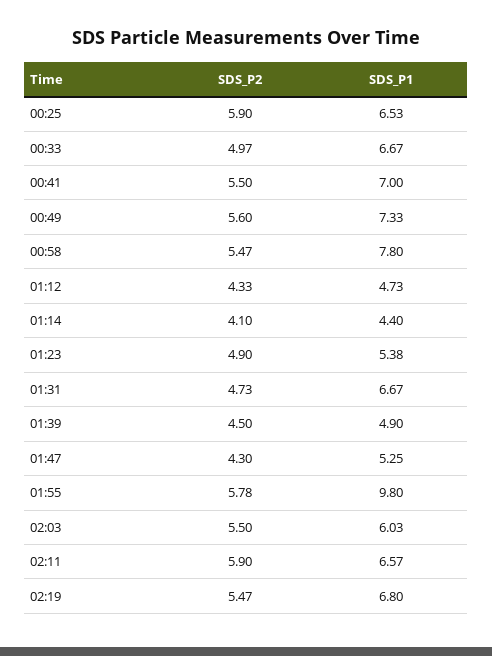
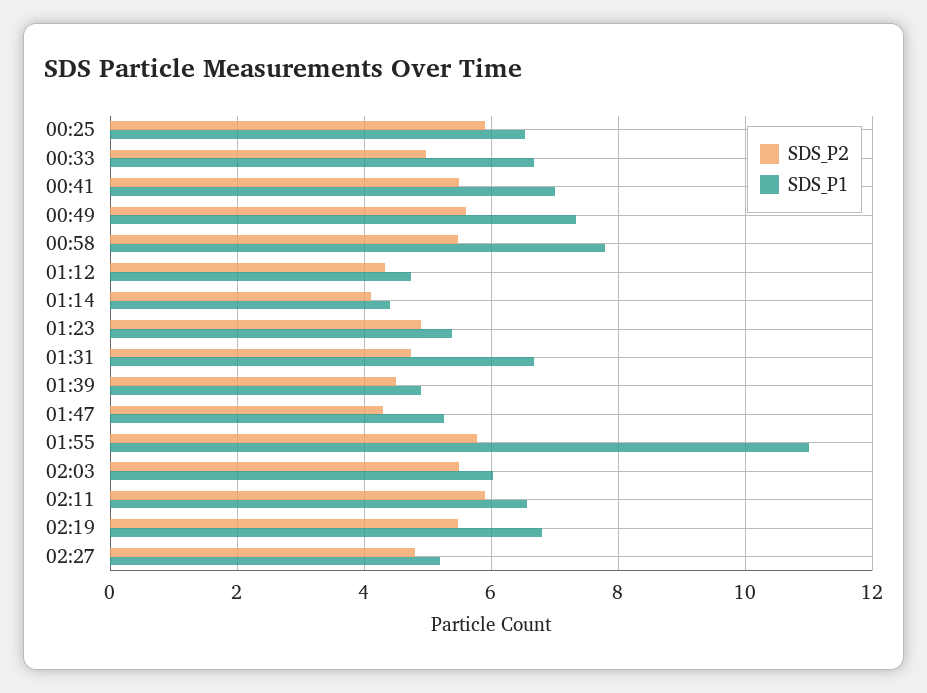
SDS_P1, 01:55: 9.8 -> 11
SDS_P2, 02:27: none -> 4.8
SDS_P1, 02:27: none -> 5.2

